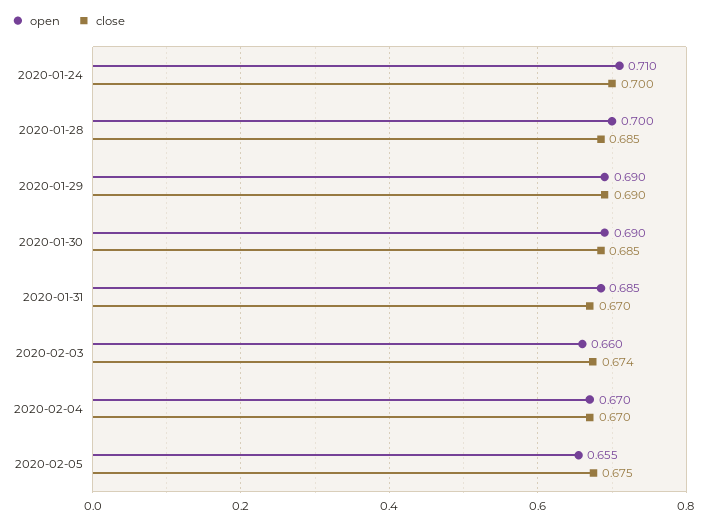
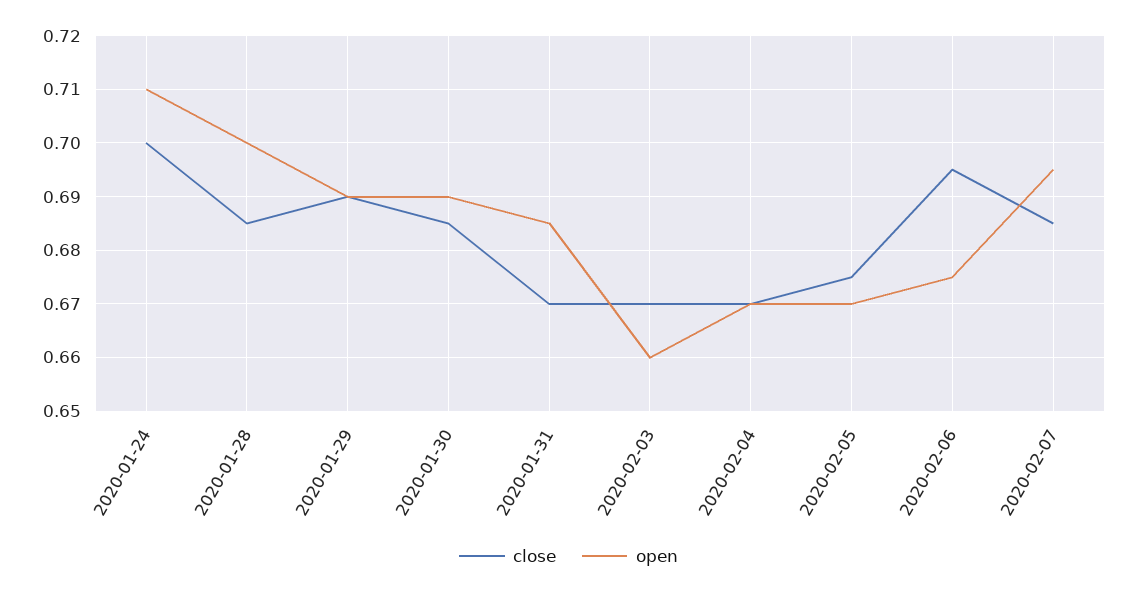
close, 2020-02-03: 0.674 -> 0.67
open, 2020-02-05: 0.655 -> 0.67
close, 2020-02-06: none -> 0.695
open, 2020-02-06: none -> 0.675
close, 2020-02-07: none -> 0.685
open, 2020-02-07: none -> 0.695

